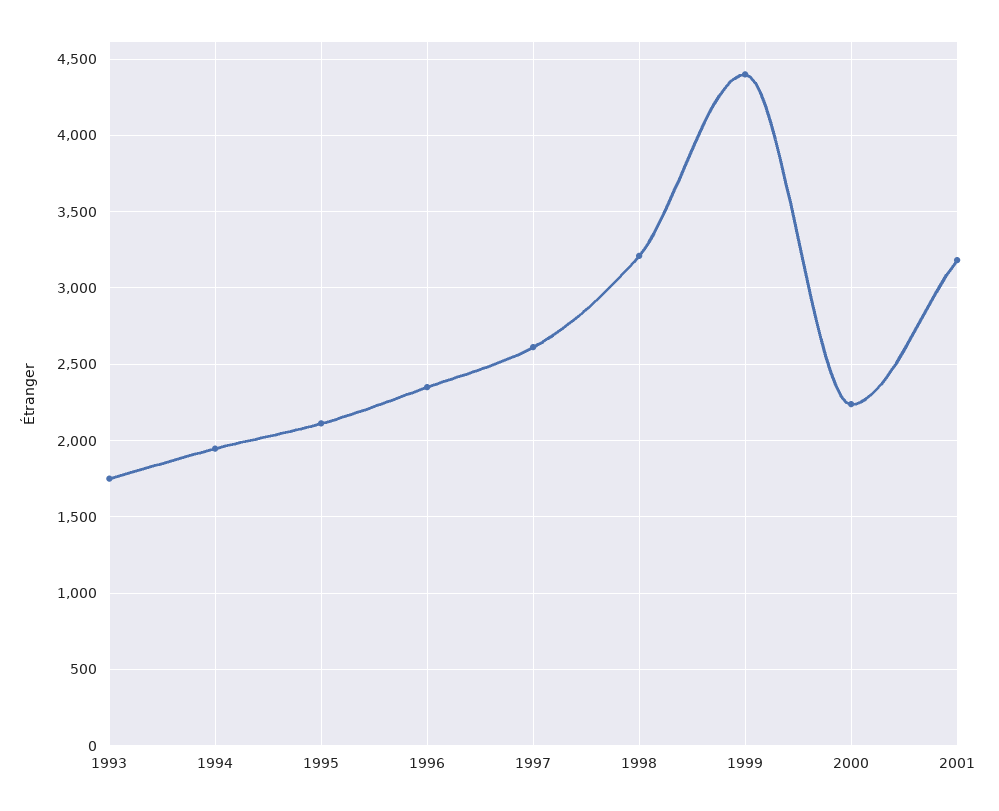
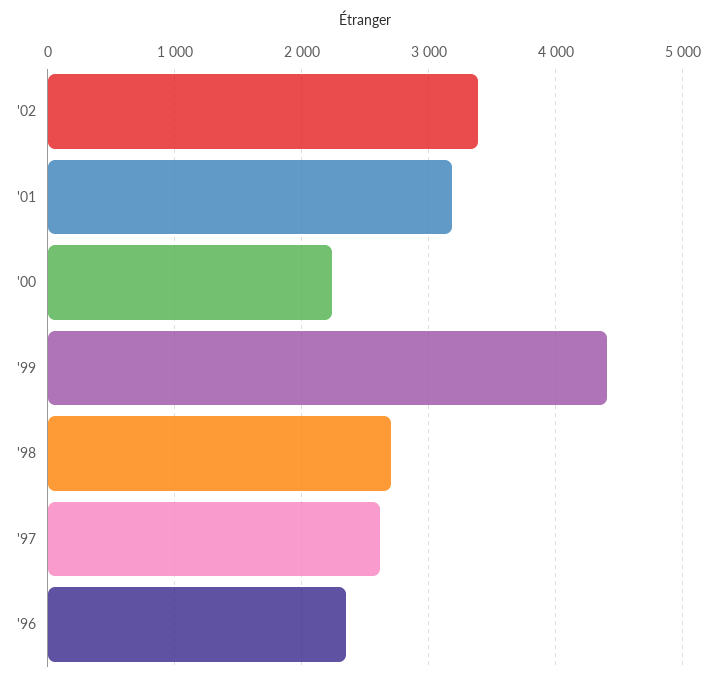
1993: 1750 -> none
1994: 1950 -> none
1995: 2100 -> none
1998: 3200 -> 2700
'02: none -> 3400

